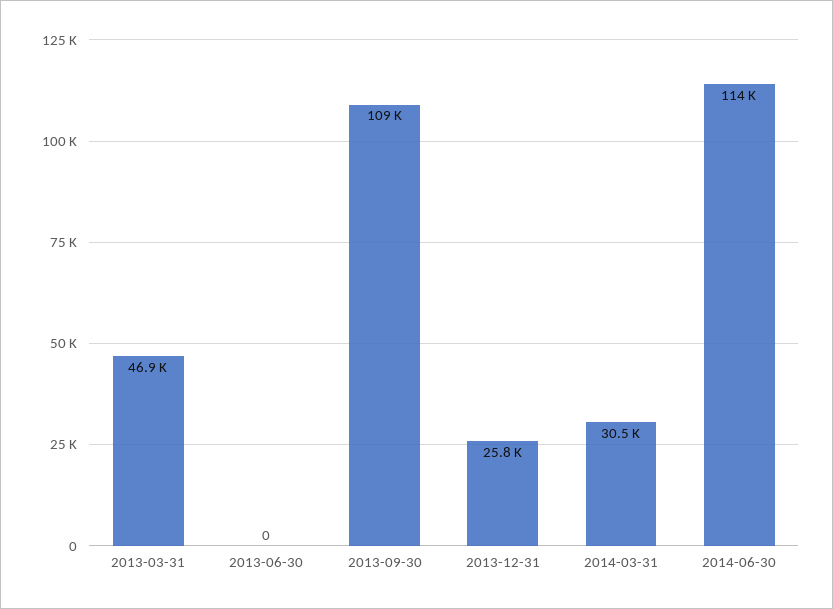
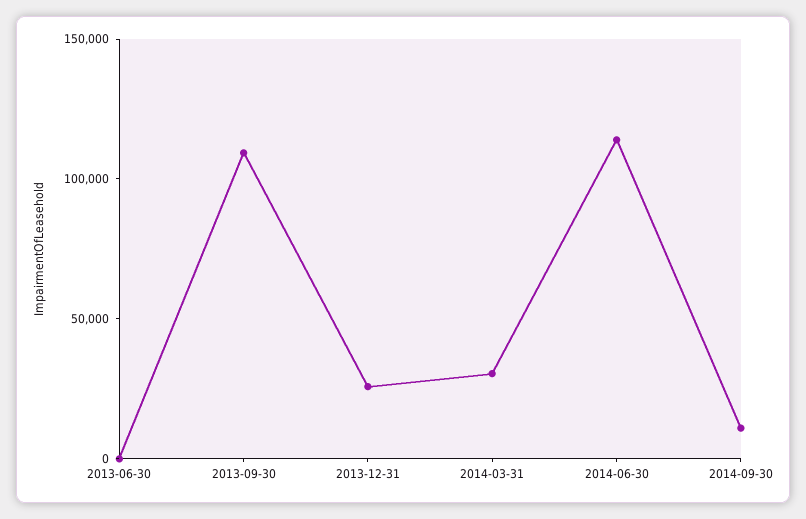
2013-03-31: 46900 -> none
2014-09-30: none -> 10000

